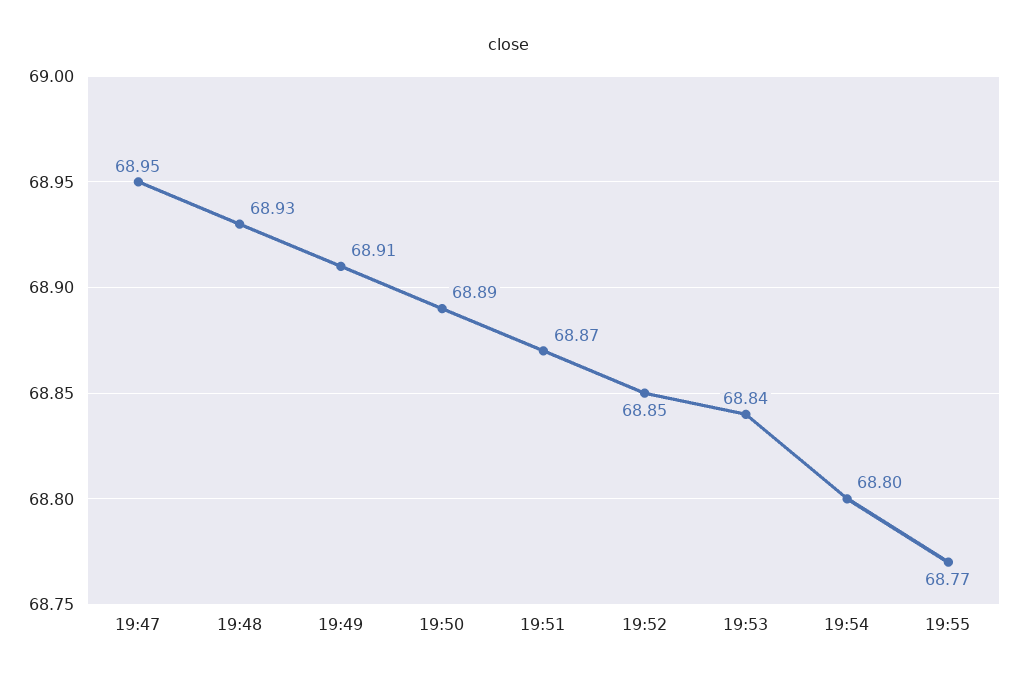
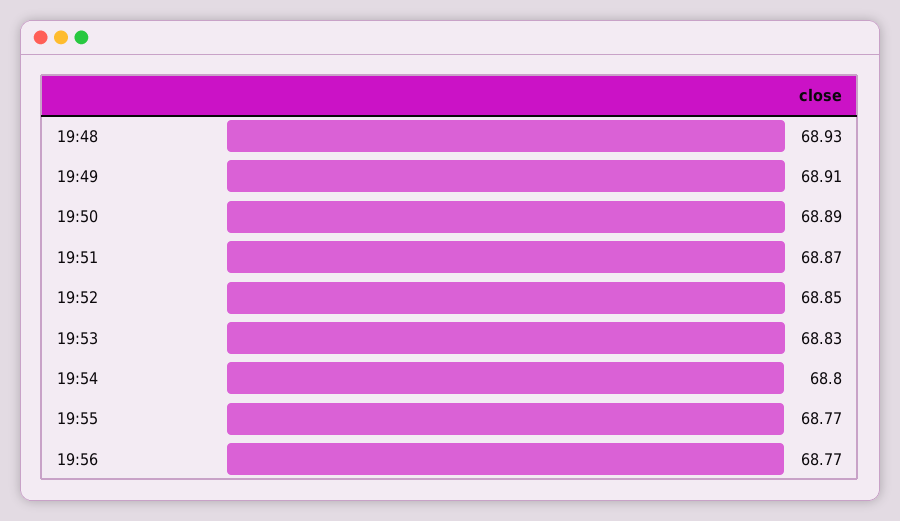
19:47: 68.95 -> none
19:53: 68.84 -> 68.83
19:56: none -> 68.77

